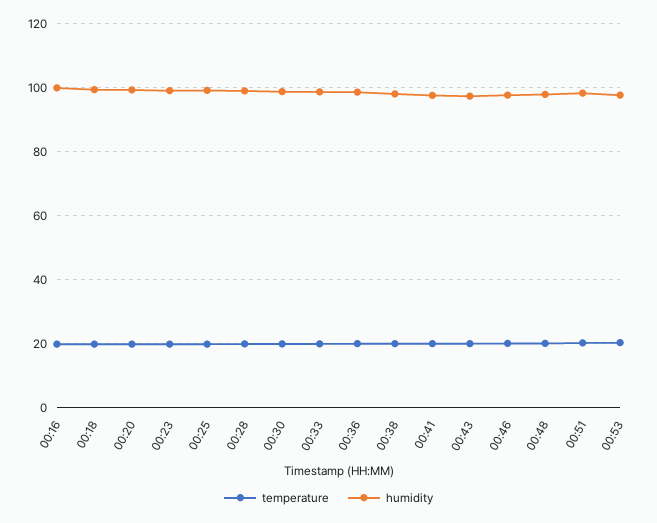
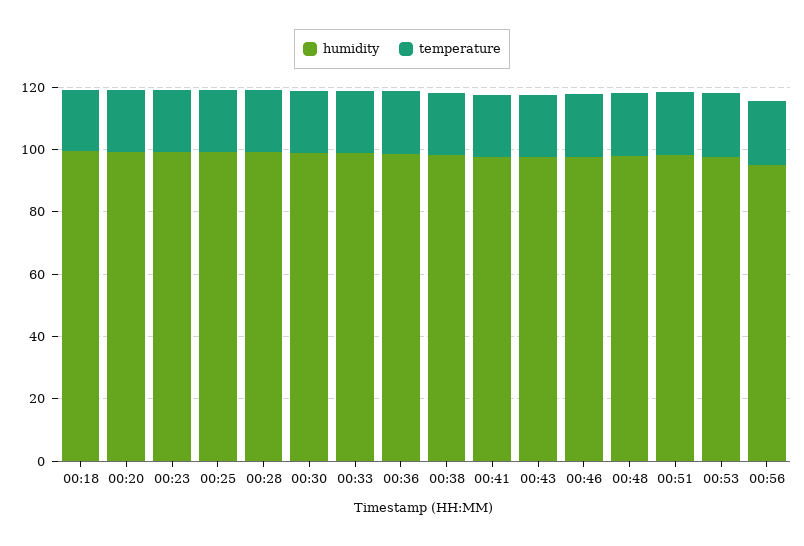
temperature, 00:16: 20 -> none
humidity, 00:16: 100 -> none
humidity, 00:56: none -> 95
temperature, 00:56: none -> 20

